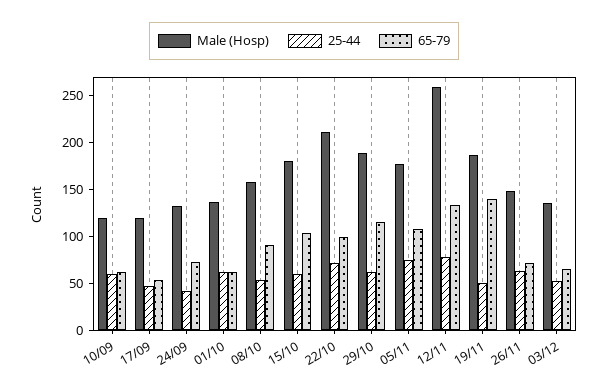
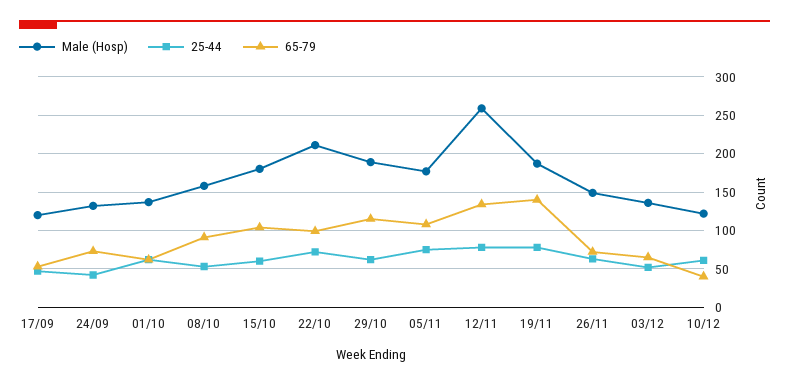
Male (Hosp), 10/09: 120 -> none
25-44, 10/09: 60 -> none
65-79, 10/09: 60 -> none
25-44, 19/11: 50 -> 80
Male (Hosp), 10/12: none -> 120
25-44, 10/12: none -> 60
65-79, 10/12: none -> 40

